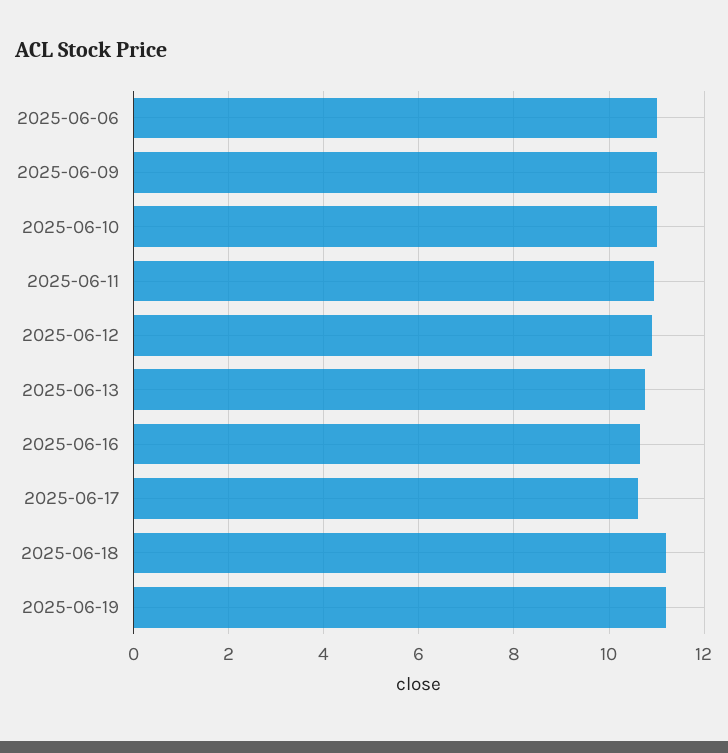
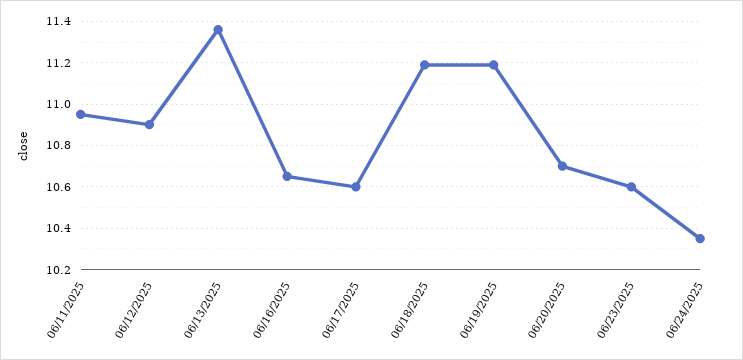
2025-06-06: 11 -> none
2025-06-09: 11 -> none
2025-06-10: 11 -> none
2025-06-13: 10.8 -> 11.35
06/20/2025: none -> 10.7
06/23/2025: none -> 10.6
06/24/2025: none -> 10.35

